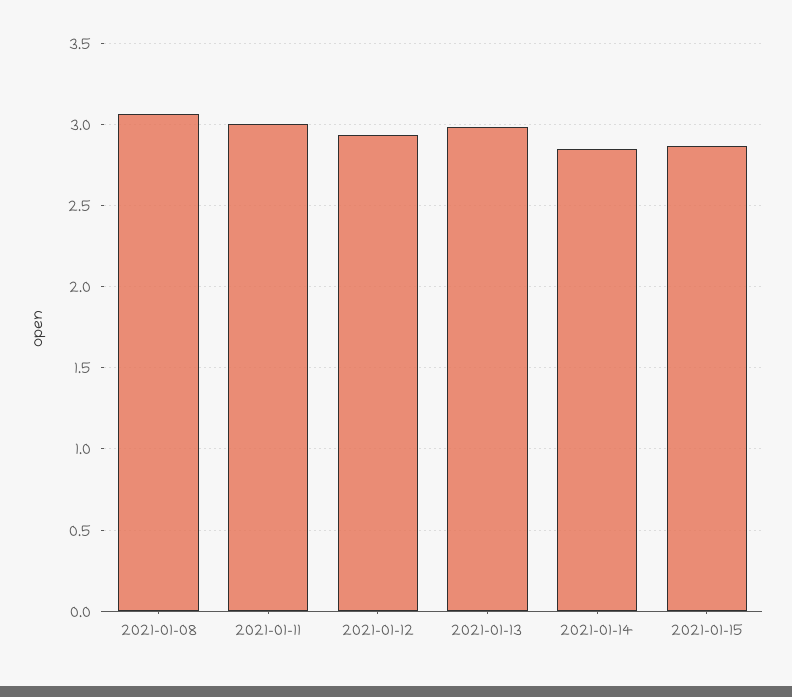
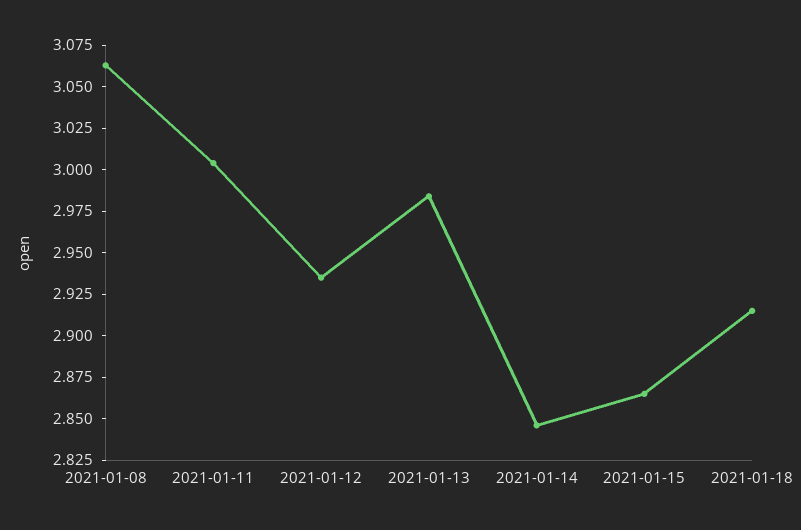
2021-01-18: none -> 2.915

